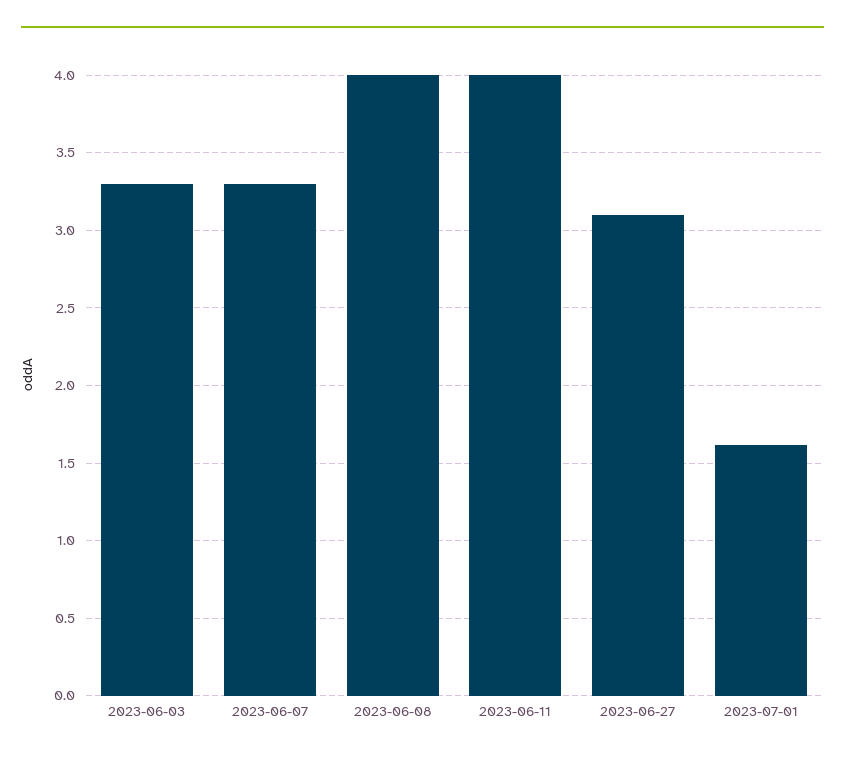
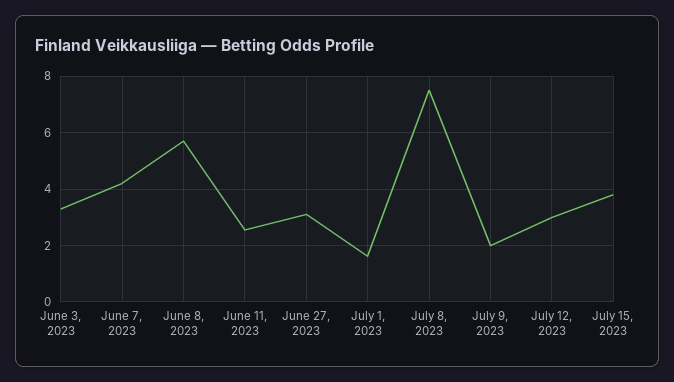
2023-06-07: 3.3 -> 4.25
2023-06-08: 4 -> 5.75
2023-06-11: 4 -> 2.5
July 8, 2023: none -> 7.5
July 9, 2023: none -> 2
July 12, 2023: none -> 3
July 15, 2023: none -> 3.75

